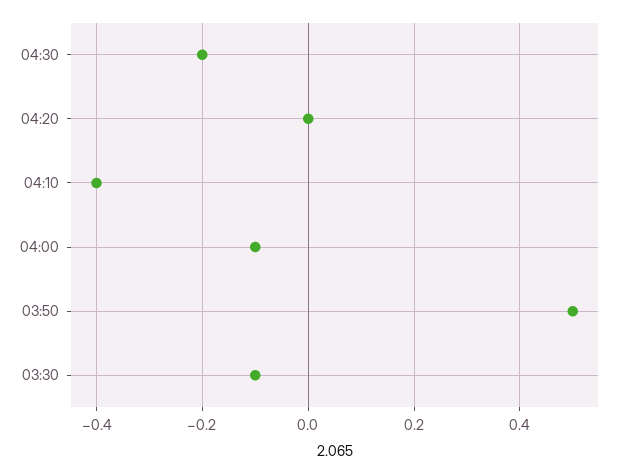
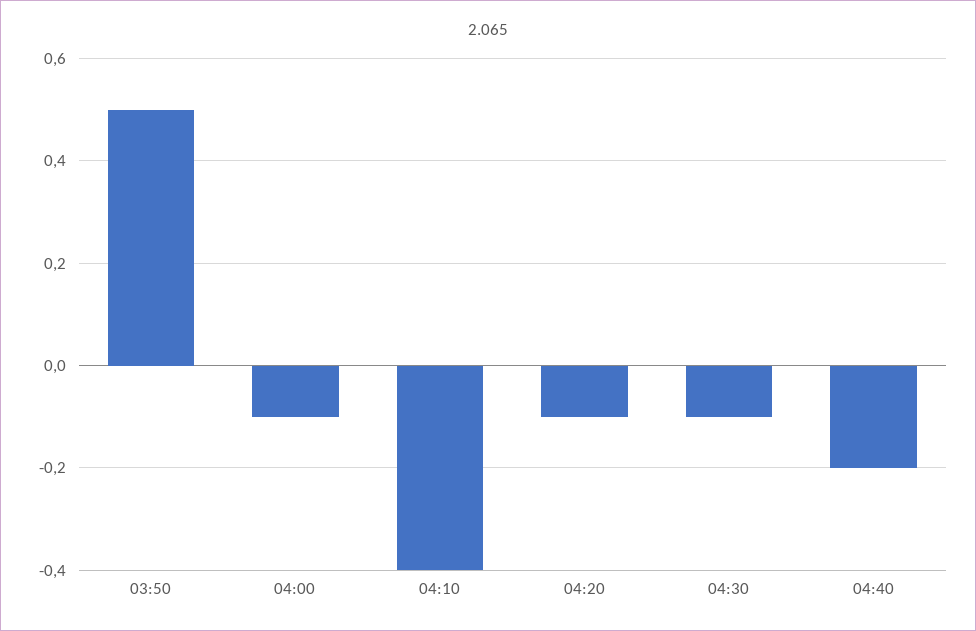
04:30: -0.2 -> -0.1
04:20: 0 -> -0.1
03:30: -0.1 -> none
04:40: none -> -0.2

